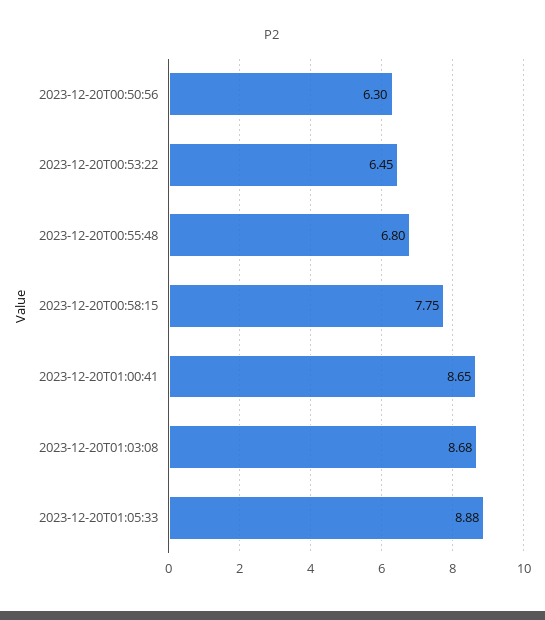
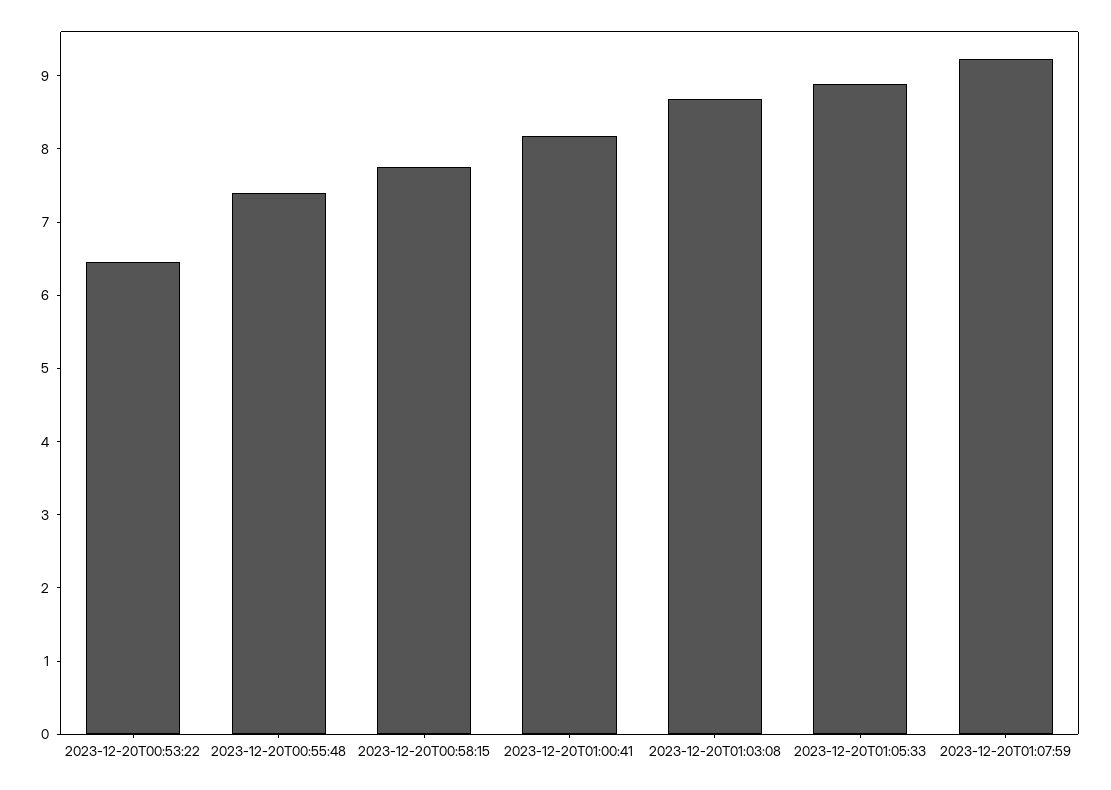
2023-12-20T00:50:56: 6.3 -> none
2023-12-20T00:55:48: 6.8 -> 7.4
2023-12-20T01:00:41: 8.65 -> 8.2
2023-12-20T01:07:59: none -> 9.2

